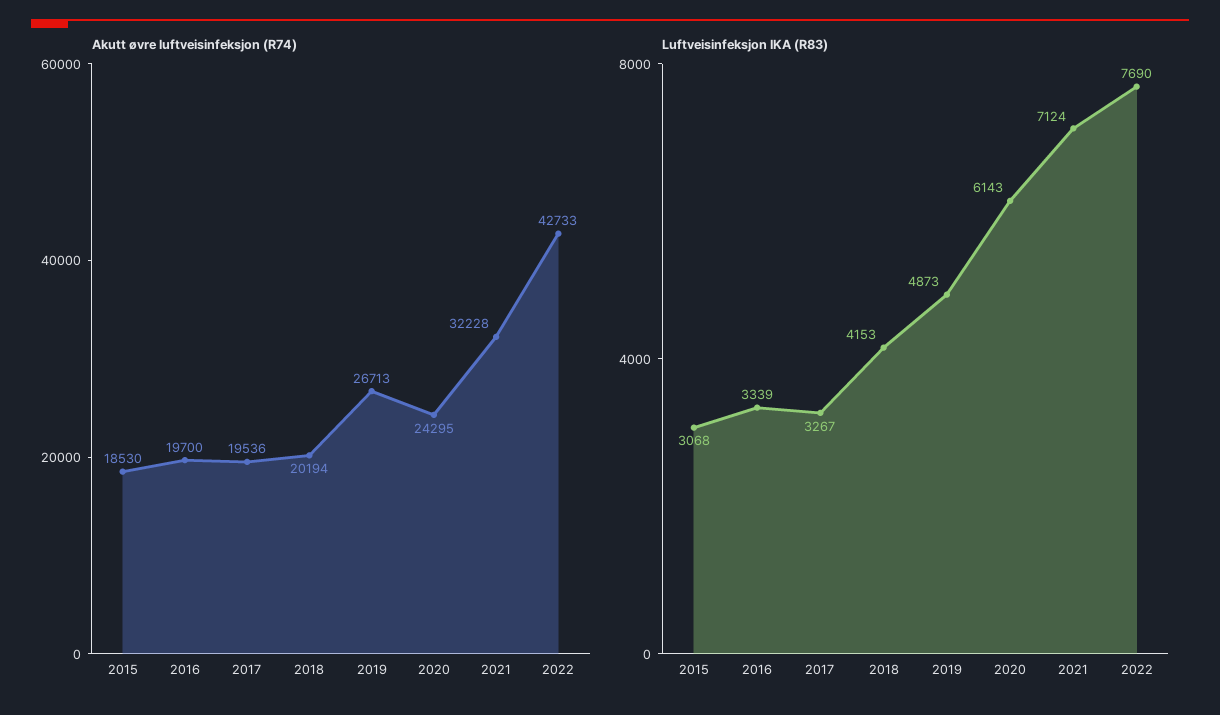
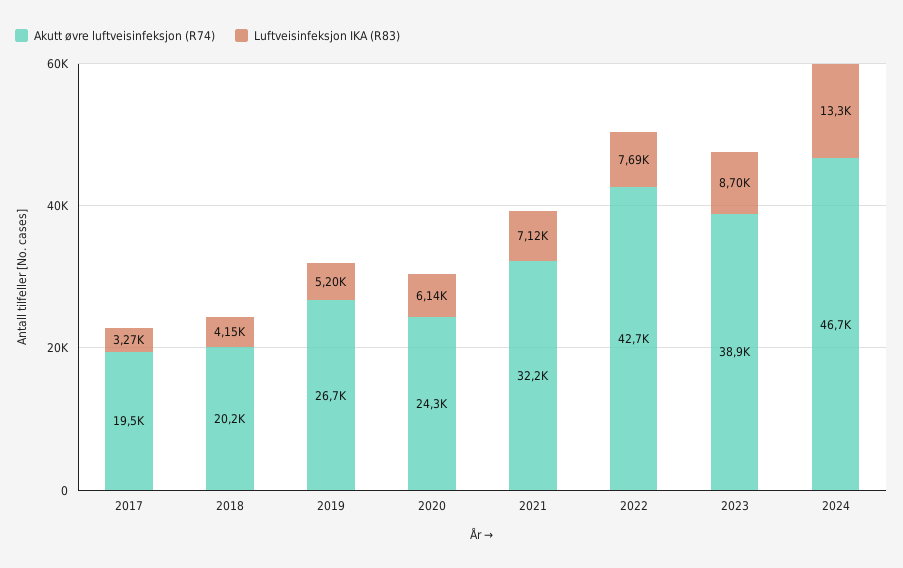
Akutt øvre luftveisinfeksjon (R74), 2015: 18530 -> none
Akutt øvre luftveisinfeksjon (R74), 2016: 19700 -> none
Luftveisinfeksjon IKA (R83), 2015: 3068 -> none
Luftveisinfeksjon IKA (R83), 2016: 3339 -> none
Luftveisinfeksjon IKA (R83), 2019: 4873 -> 5200
Akutt øvre luftveisinfeksjon (R74), 2023: none -> 38900
Luftveisinfeksjon IKA (R83), 2023: none -> 8700
Akutt øvre luftveisinfeksjon (R74), 2024: none -> 46700
Luftveisinfeksjon IKA (R83), 2024: none -> 13300

